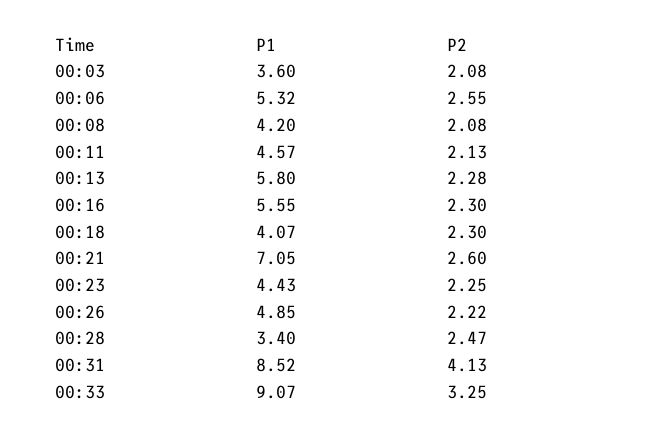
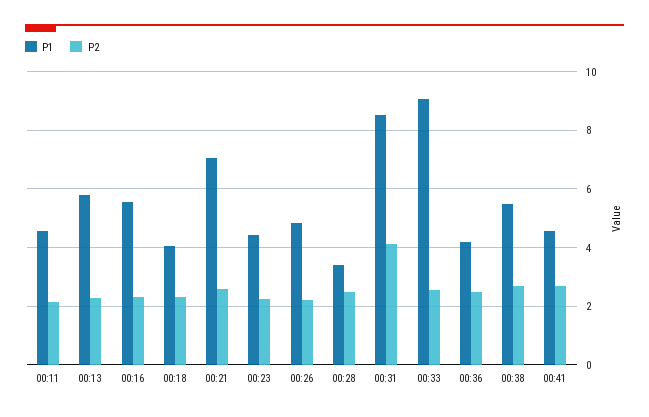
P1, 00:03: 3.6 -> none
P2, 00:03: 2.08 -> none
P1, 00:06: 5.32 -> none
P2, 00:06: 2.55 -> none
P1, 00:08: 4.2 -> none
P2, 00:08: 2.08 -> none
P2, 00:33: 3.25 -> 2.5
P1, 00:36: none -> 4.25
P2, 00:36: none -> 2.5
P1, 00:38: none -> 5.5
P2, 00:38: none -> 2.75
P1, 00:41: none -> 4.5
P2, 00:41: none -> 2.75

